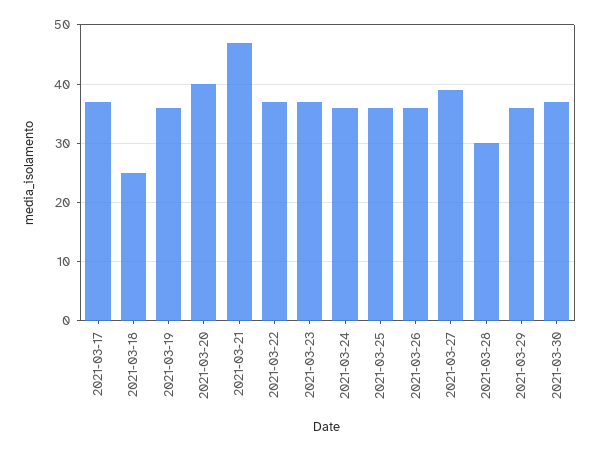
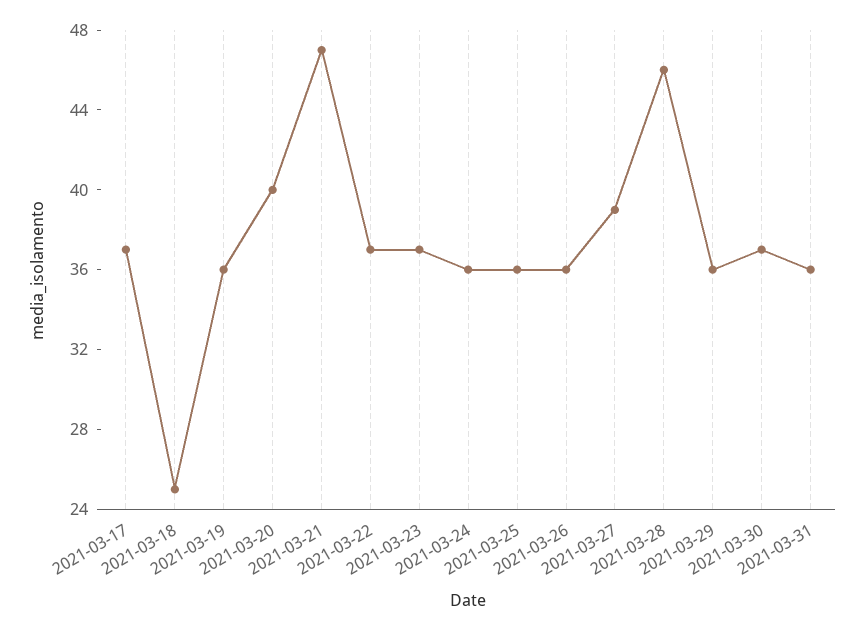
2021-03-28: 30 -> 46
2021-03-31: none -> 36

